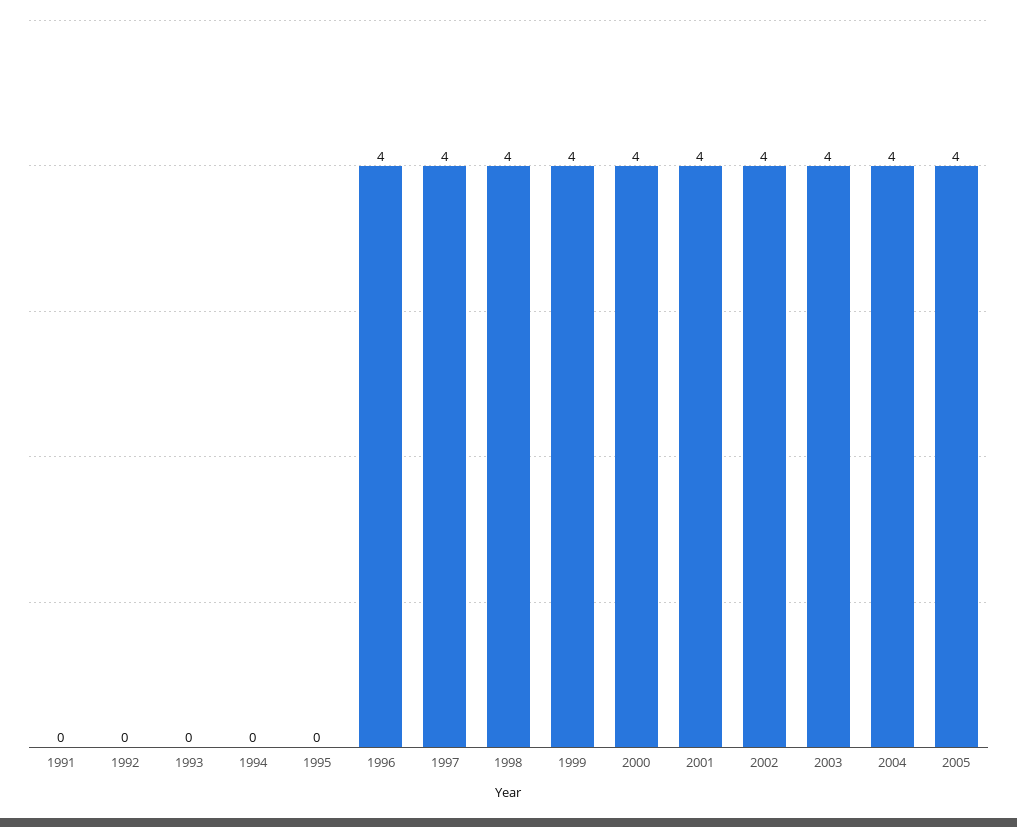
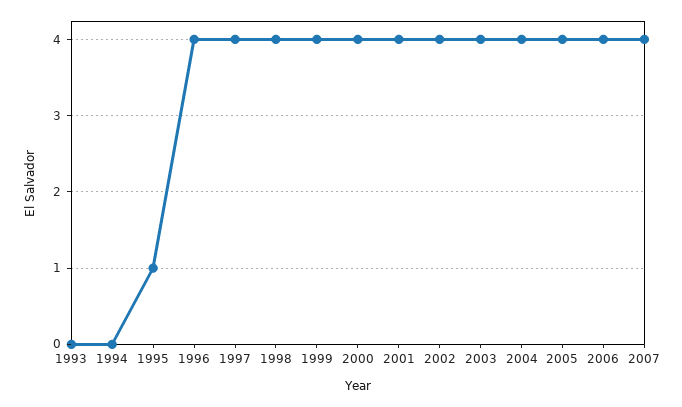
1991: 0 -> none
1992: 0 -> none
1995: 0 -> 1
2006: none -> 4
2007: none -> 4

